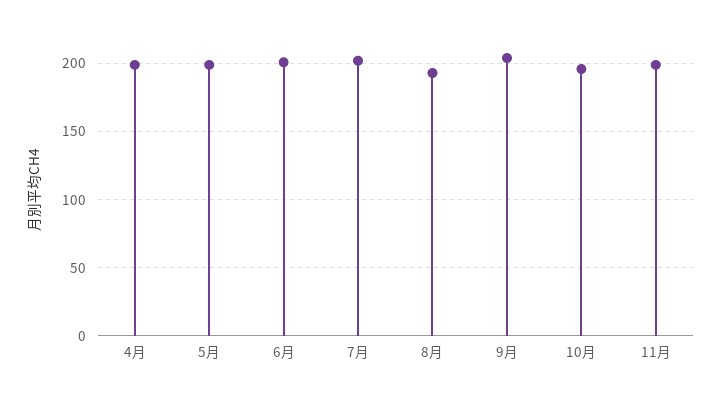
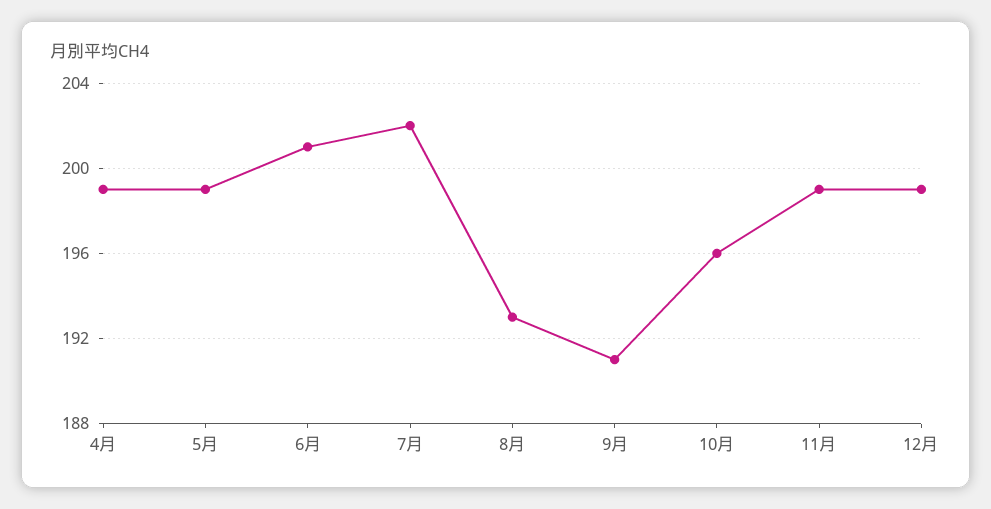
9月: 205 -> 191
12月: none -> 199

